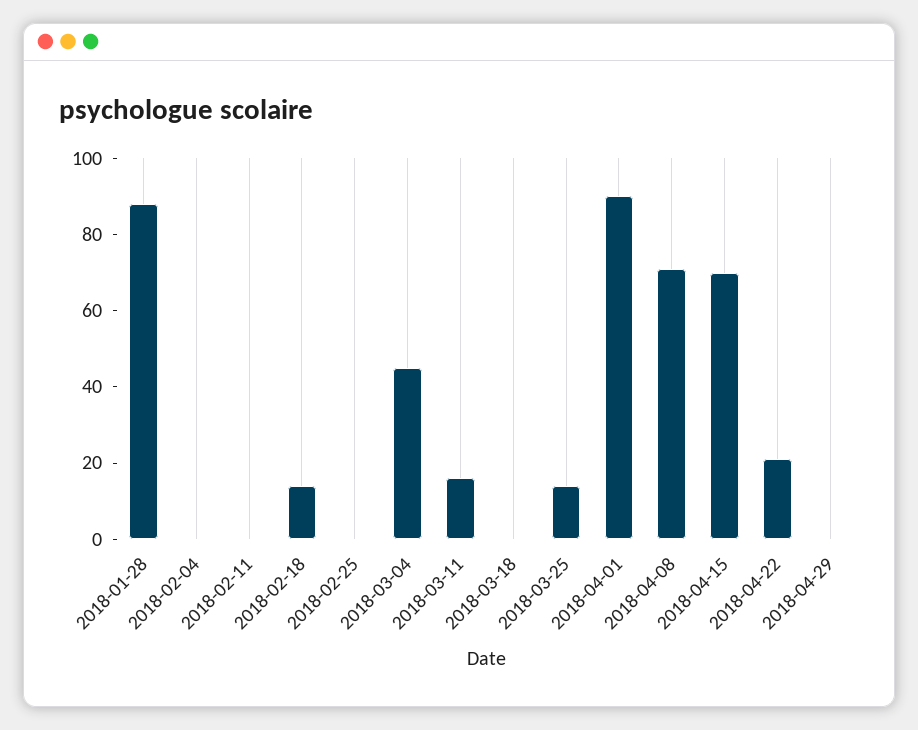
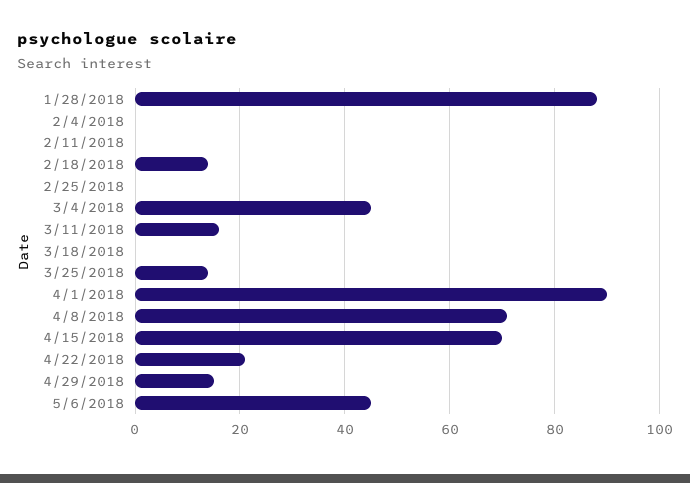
2018-04-29: 0 -> 15
5/6/2018: none -> 45

